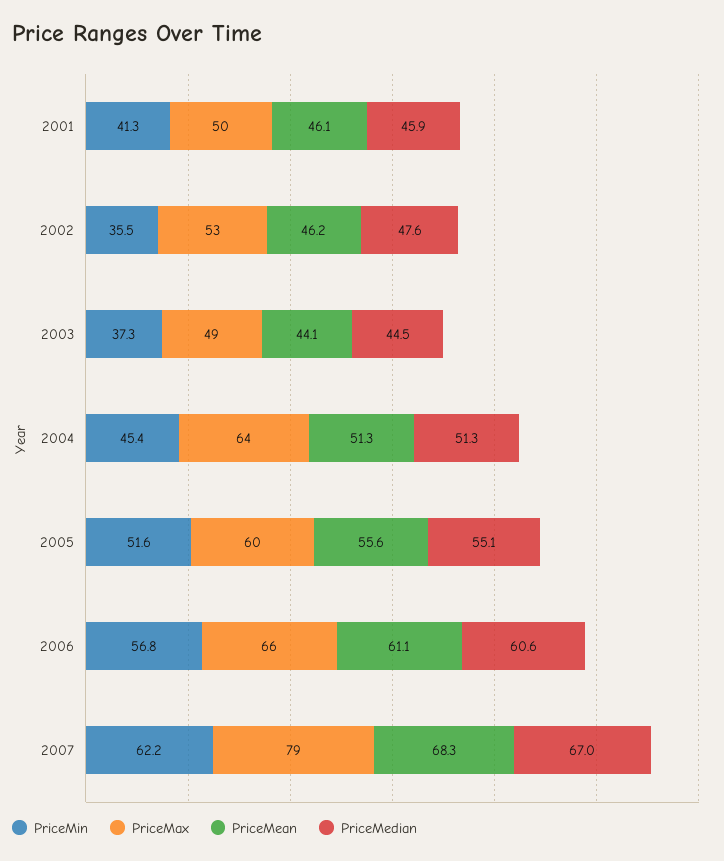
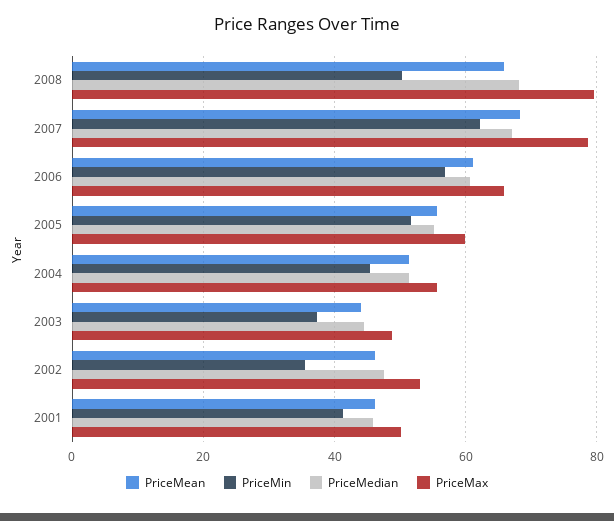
PriceMax, 2004: 64 -> 56
PriceMean, 2008: none -> 66
PriceMin, 2008: none -> 50
PriceMedian, 2008: none -> 68
PriceMax, 2008: none -> 80

